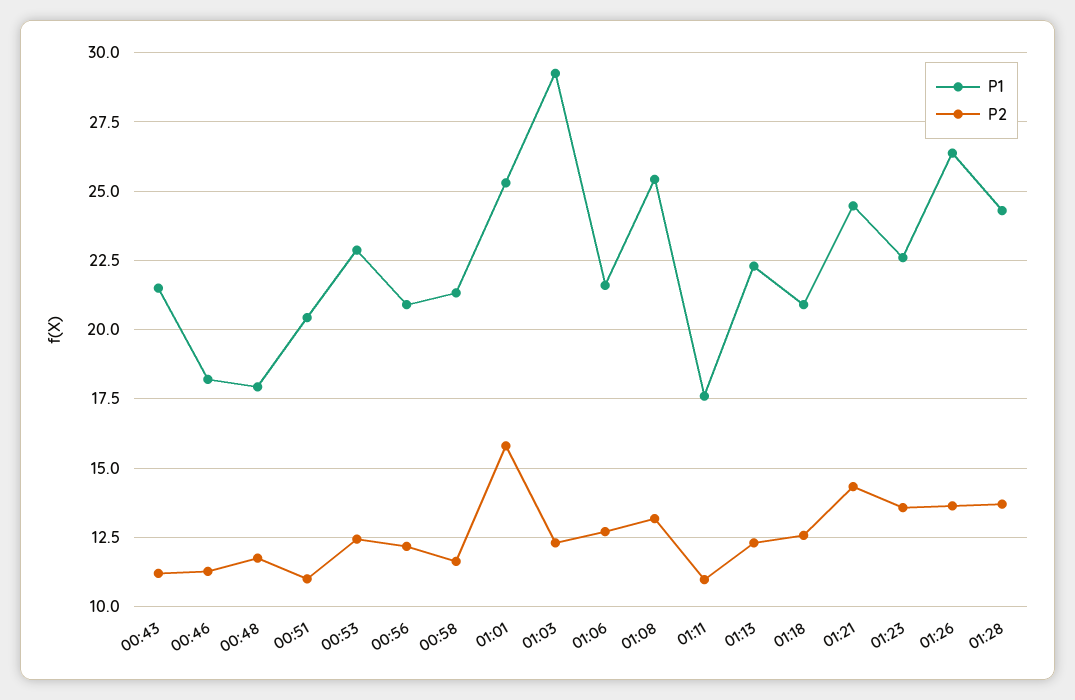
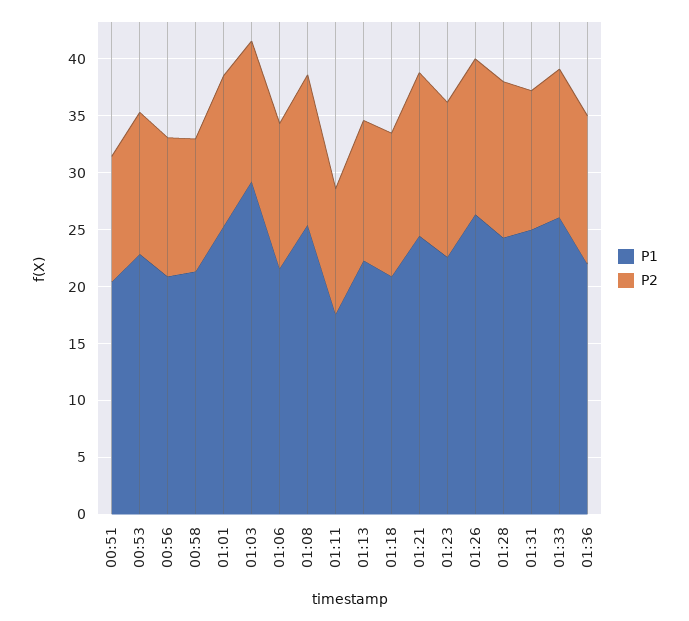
P1, 00:43: 21.5 -> none
P2, 00:43: 11.25 -> none
P1, 00:46: 18.25 -> none
P2, 00:46: 11.25 -> none
P1, 00:48: 18 -> none
P2, 00:48: 11.75 -> none
P2, 01:01: 15.75 -> 13
P1, 01:31: none -> 25
P2, 01:31: none -> 12
P1, 01:33: none -> 26
P2, 01:33: none -> 13
P1, 01:36: none -> 22
P2, 01:36: none -> 13

